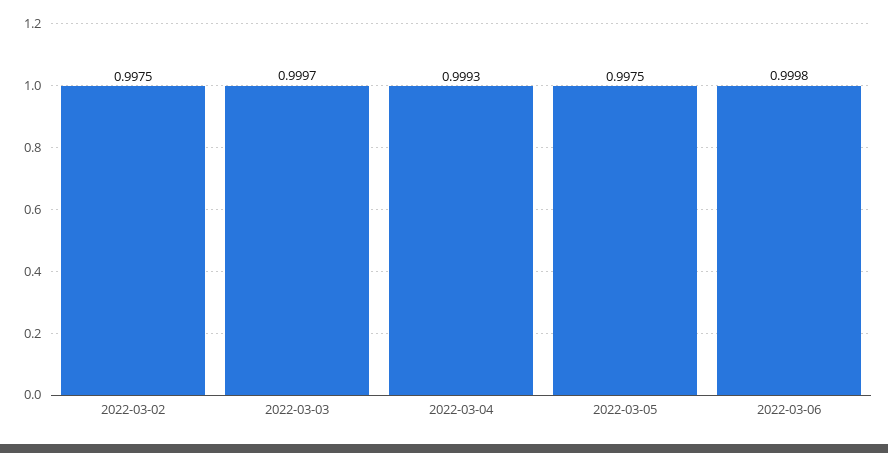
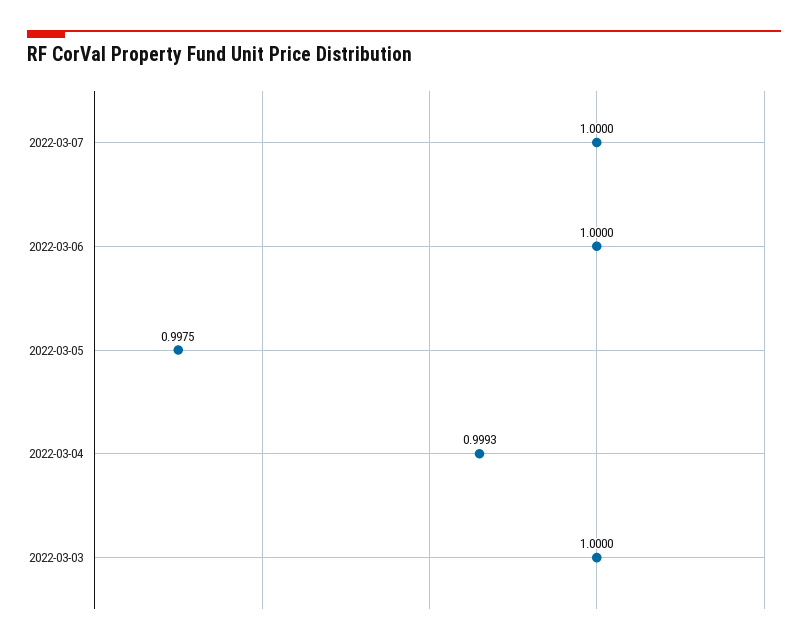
2022-03-02: 0.9975 -> none
2022-03-03: 0.9997 -> 1
2022-03-06: 0.9998 -> 1
2022-03-07: none -> 1

